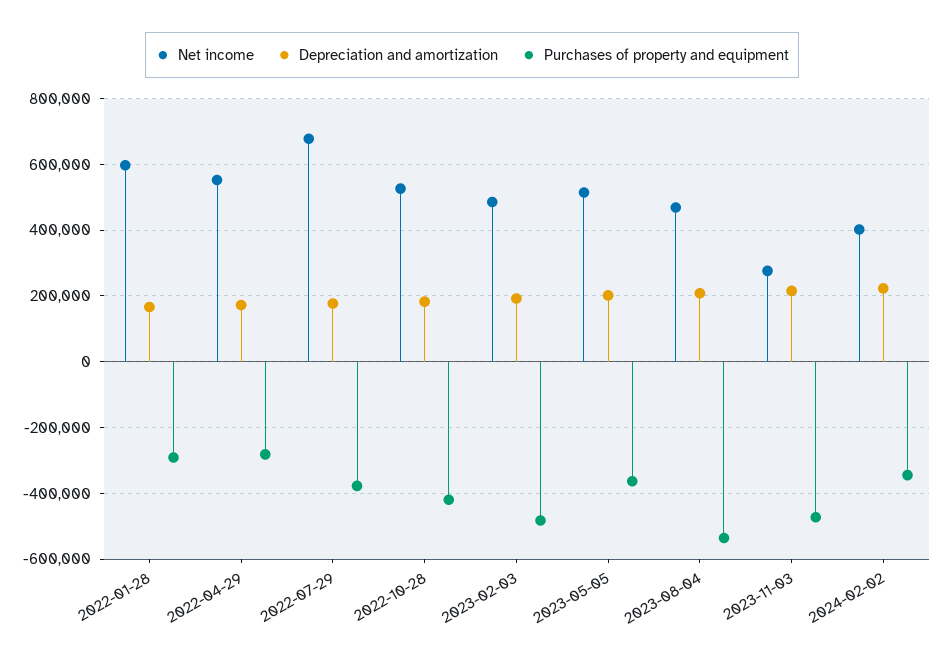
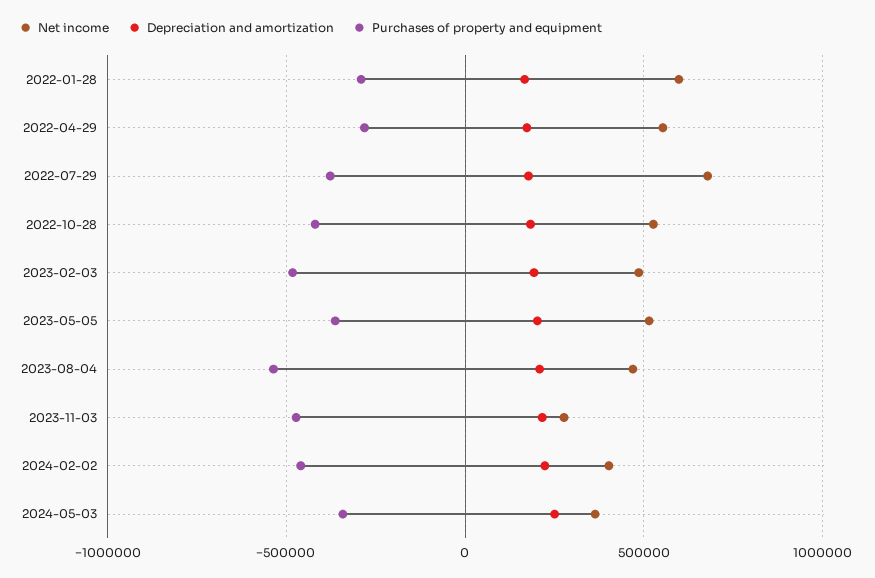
Purchases of property and equipment, 2024-02-02: -340000 -> -450000
Net income, 2024-05-03: none -> 350000
Depreciation and amortization, 2024-05-03: none -> 250000
Purchases of property and equipment, 2024-05-03: none -> -350000

